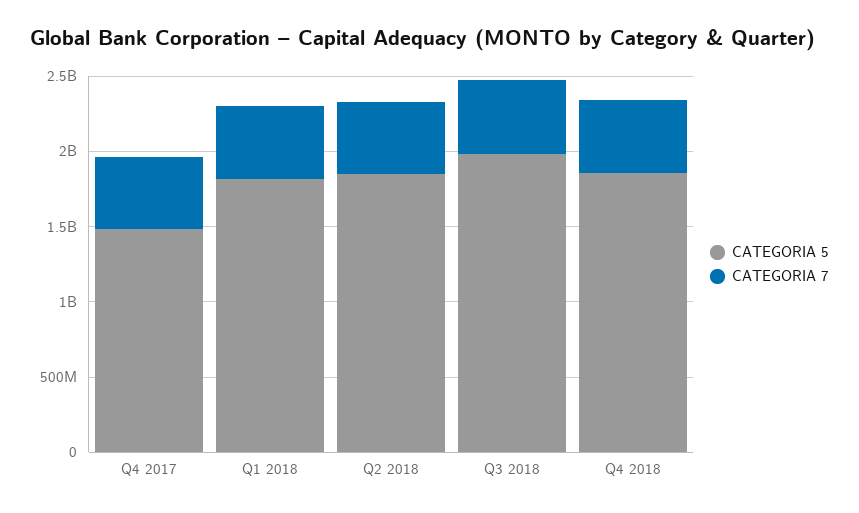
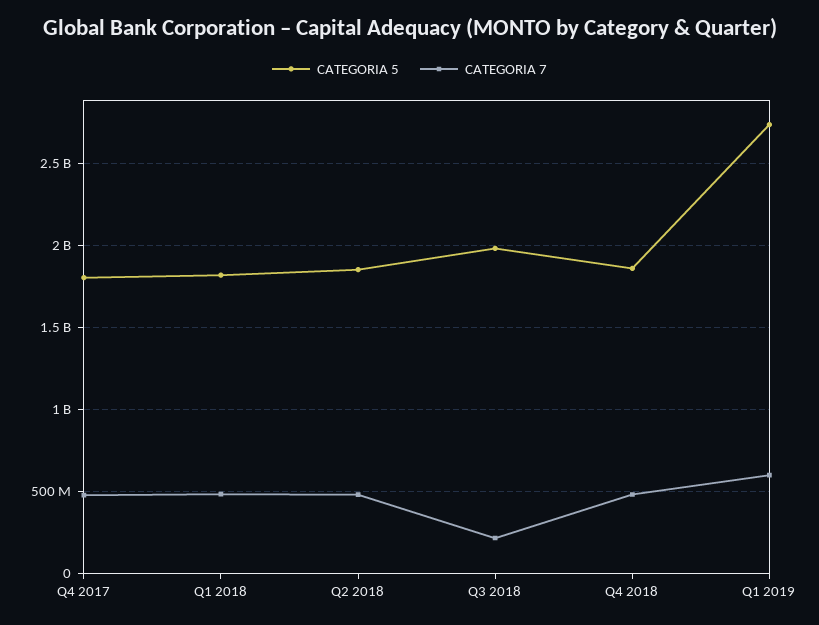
CATEGORIA 5, Q4 2017: 1500000000 -> 1800000000
CATEGORIA 7, Q3 2018: 500000000 -> 200000000
CATEGORIA 5, Q1 2019: none -> 2750000000
CATEGORIA 7, Q1 2019: none -> 600000000

